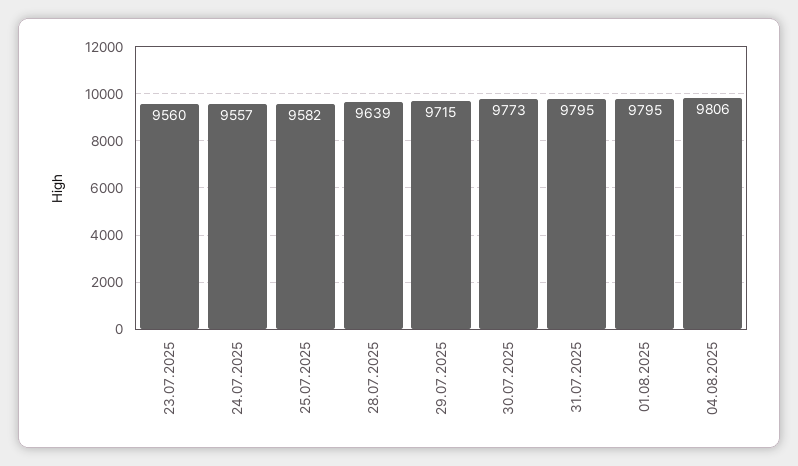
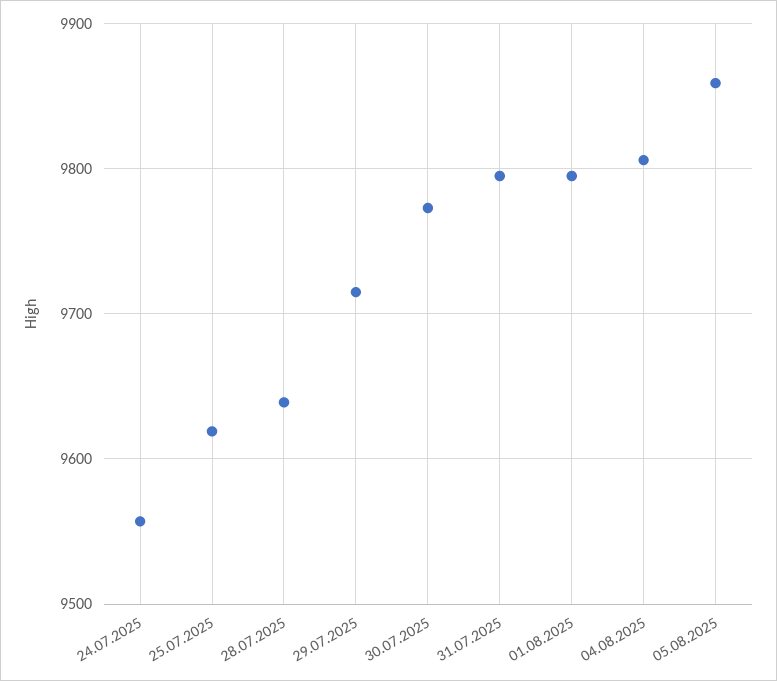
23.07.2025: 9560 -> none
25.07.2025: 9582 -> 9620
05.08.2025: none -> 9860

